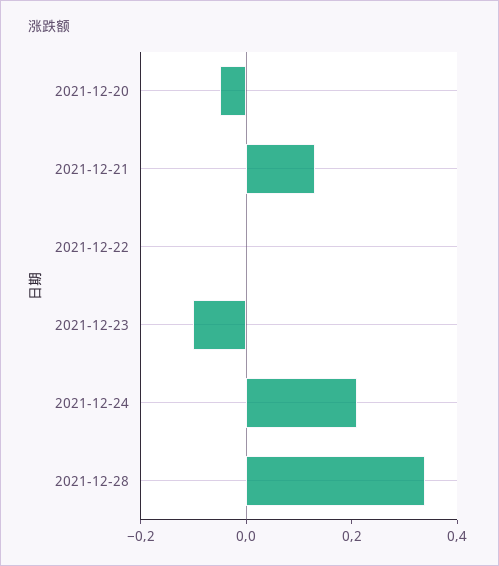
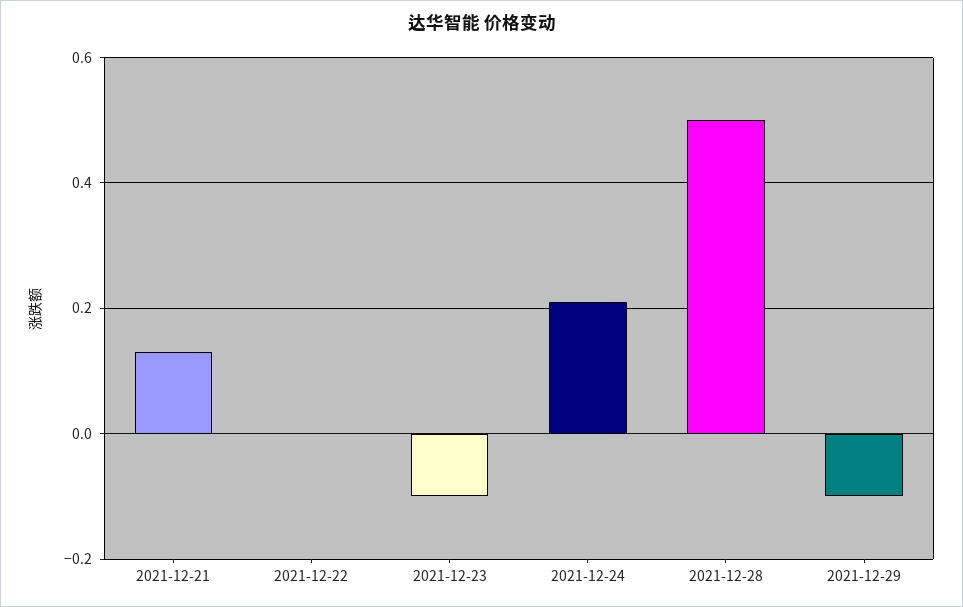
2021-12-20: -0.05 -> none
2021-12-28: 0.35 -> 0.5
2021-12-29: none -> -0.1

